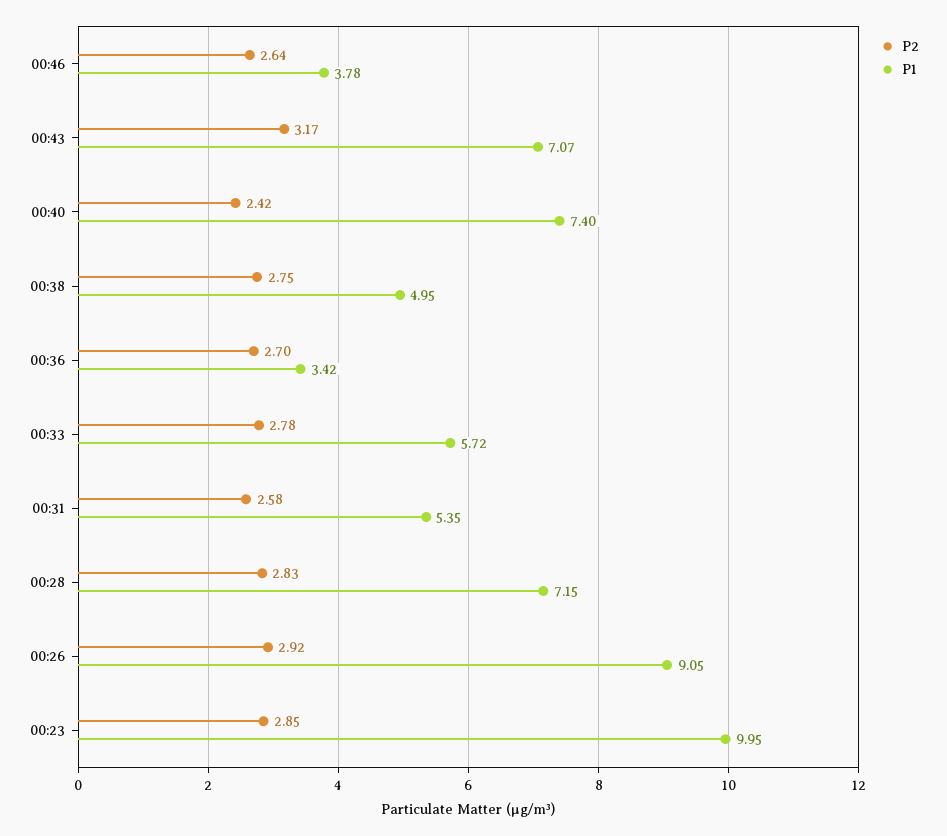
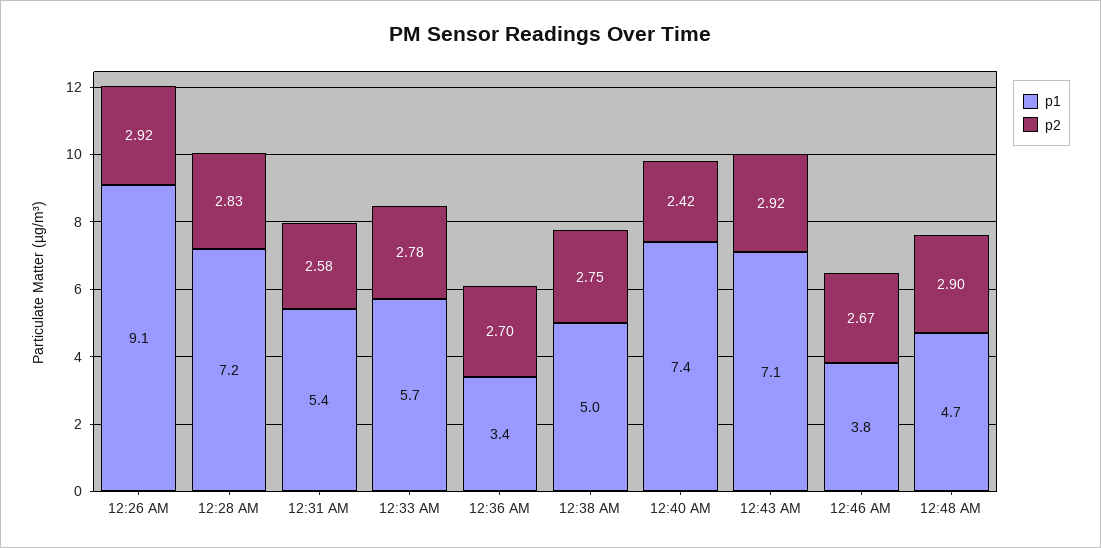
P2, 00:46: 2.64 -> 2.67
P2, 00:43: 3.17 -> 2.92
P2, 00:23: 2.85 -> none
P1, 00:23: 9.95 -> none
P1, 12:48 AM: none -> 4.7
P2, 12:48 AM: none -> 2.9

